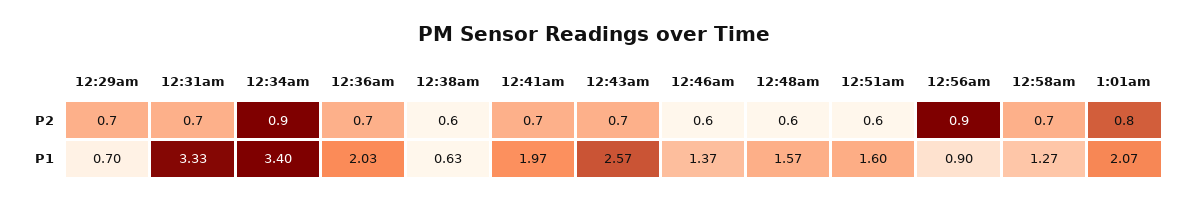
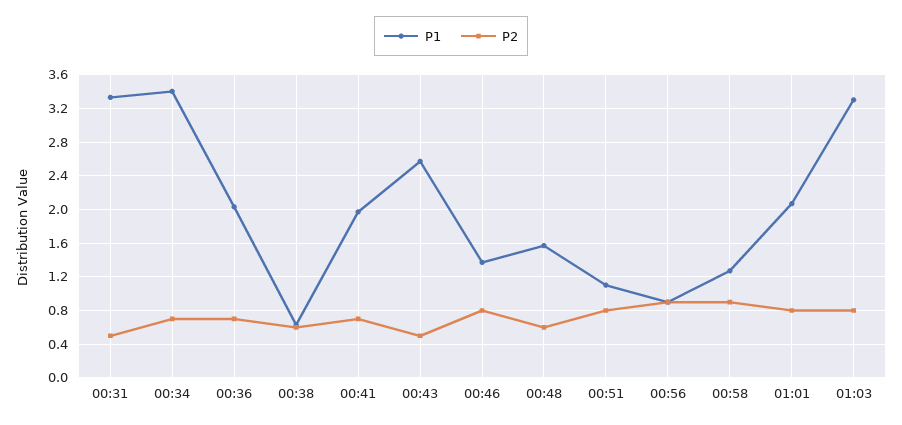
P2, 12:29am: 0.7 -> none
P2, 12:31am: 0.7 -> 0.5
P2, 12:34am: 0.9 -> 0.7
P2, 12:43am: 0.7 -> 0.5
P2, 12:46am: 0.6 -> 0.8
P2, 12:51am: 0.6 -> 0.8
P2, 12:58am: 0.7 -> 0.9
P1, 12:29am: 0.7 -> none
P1, 12:51am: 1.6 -> 1.1
P1, 01:03: none -> 3.3
P2, 01:03: none -> 0.8

